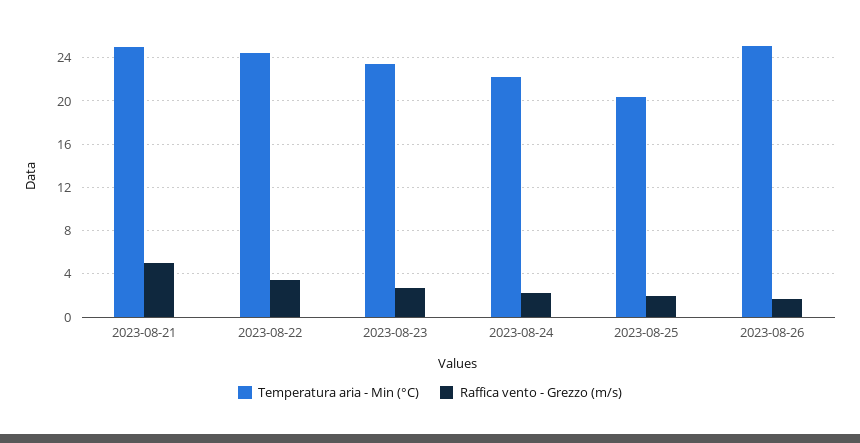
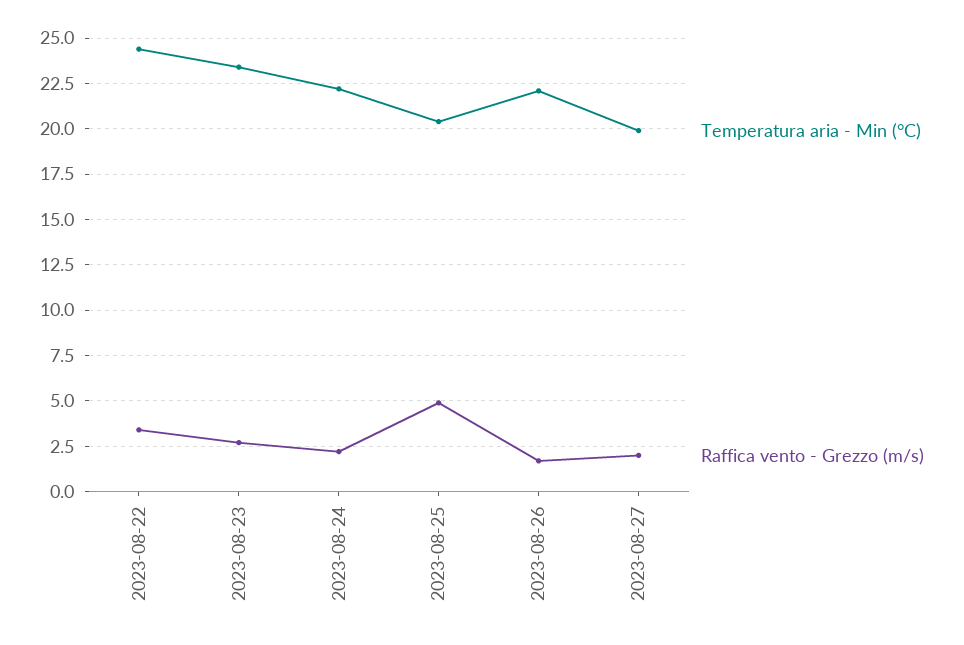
Temperatura aria - Min (°C), 2023-08-21: 25 -> none
Raffica vento - Grezzo (m/s), 2023-08-21: 5 -> none
Raffica vento - Grezzo (m/s), 2023-08-25: 2 -> 5
Temperatura aria - Min (°C), 2023-08-26: 25 -> 22
Temperatura aria - Min (°C), 2023-08-27: none -> 20
Raffica vento - Grezzo (m/s), 2023-08-27: none -> 2

